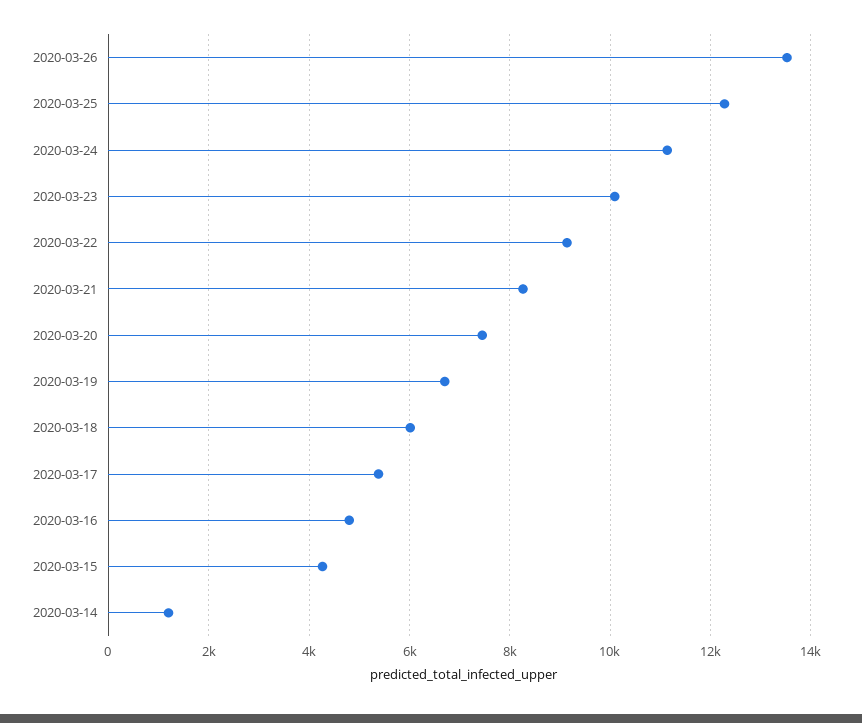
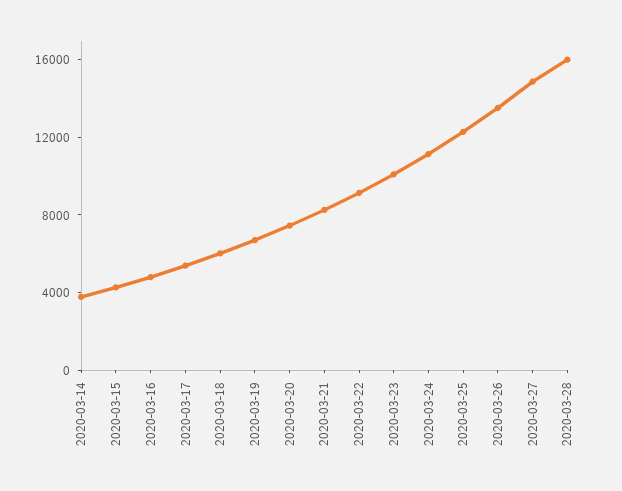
2020-03-14: 1200 -> 4000
2020-03-27: none -> 15000
2020-03-28: none -> 16000

